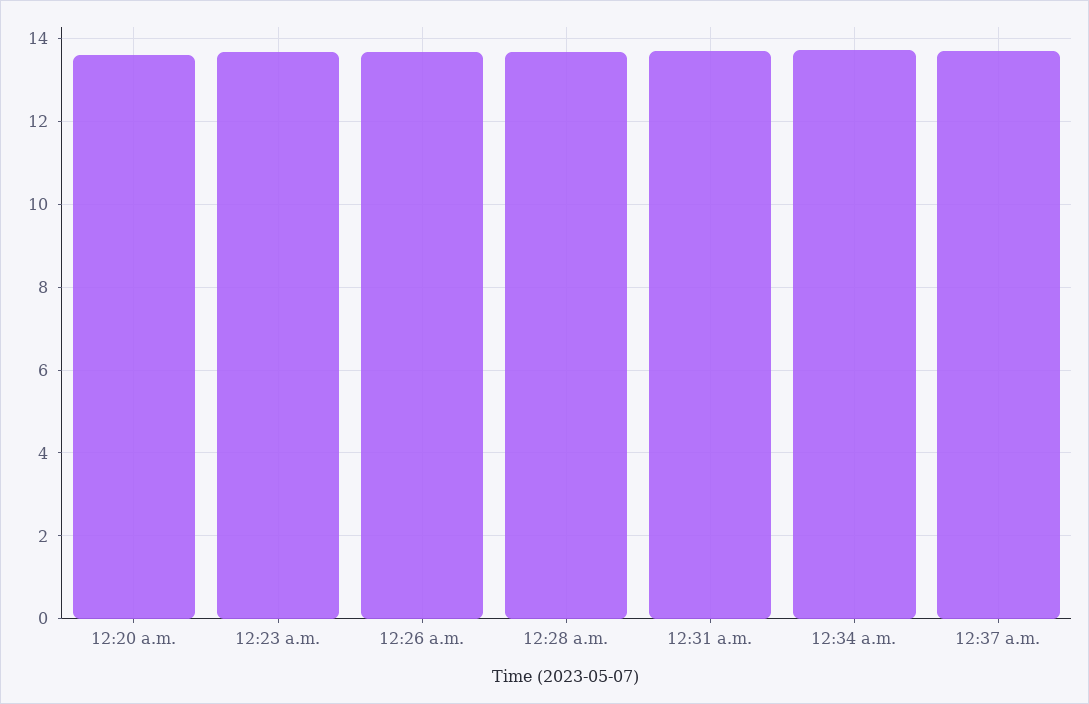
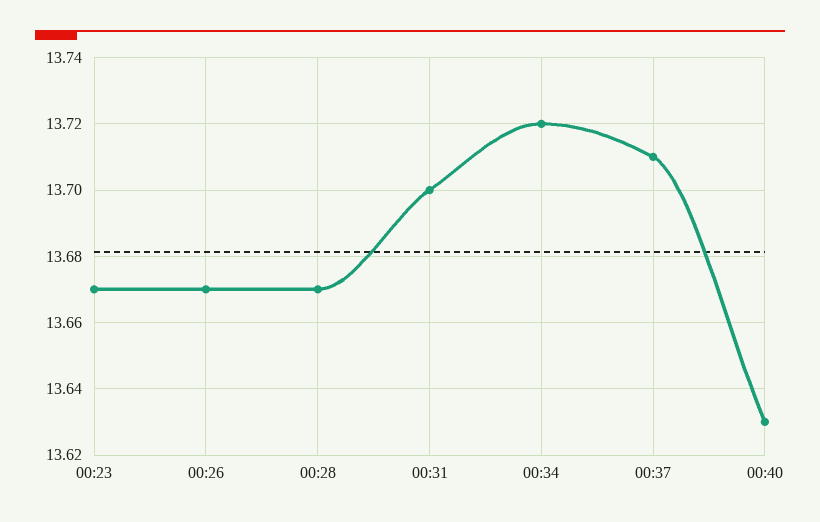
12:20 a.m.: 13.6 -> none
00:40: none -> 13.63

